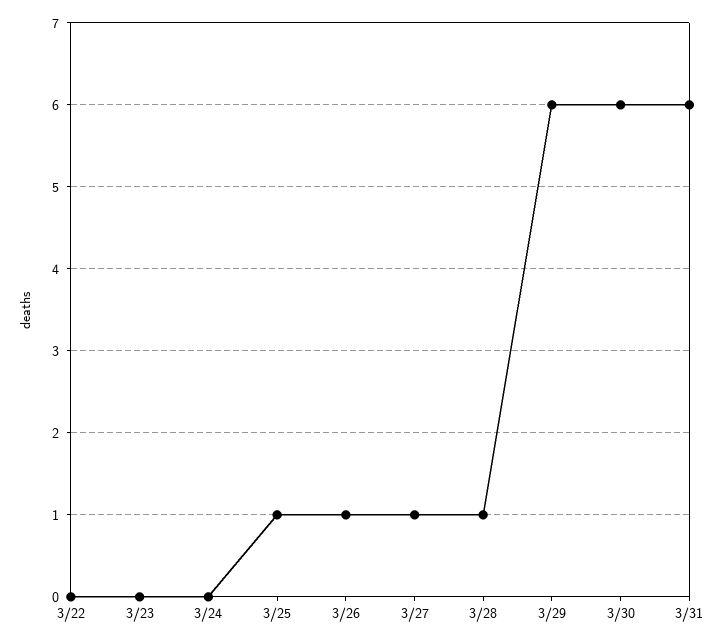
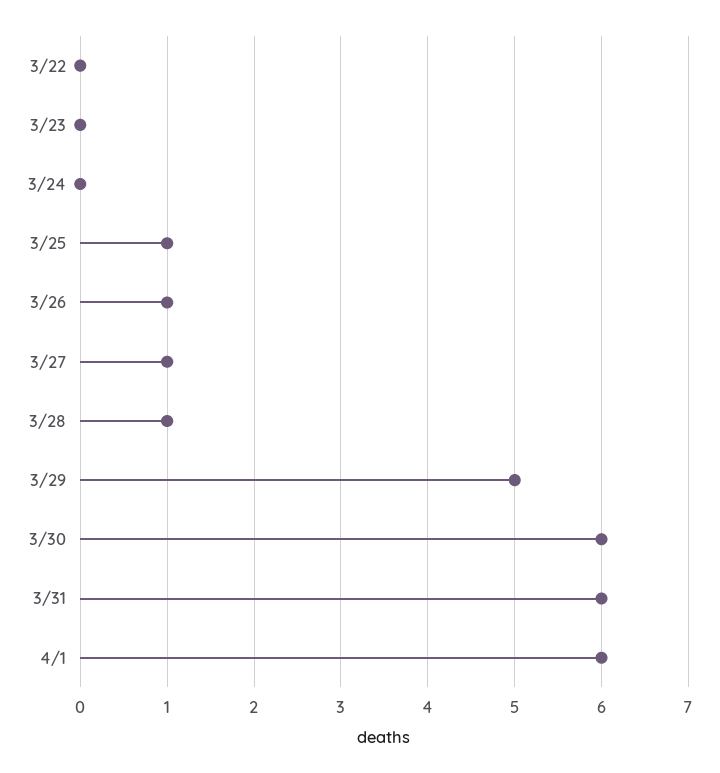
3/29: 6 -> 5
4/1: none -> 6

